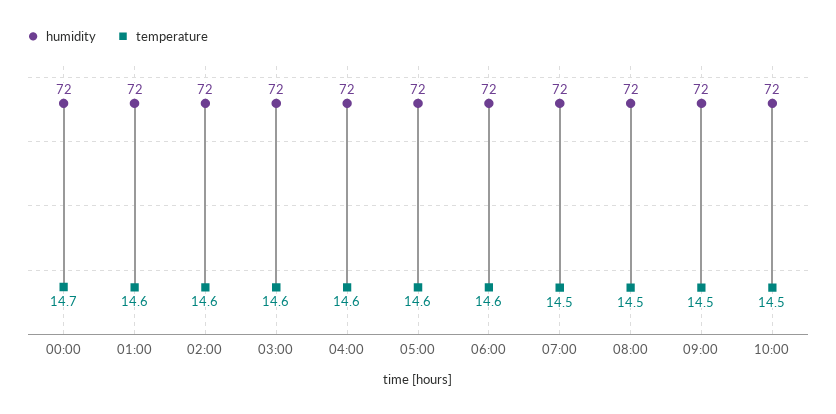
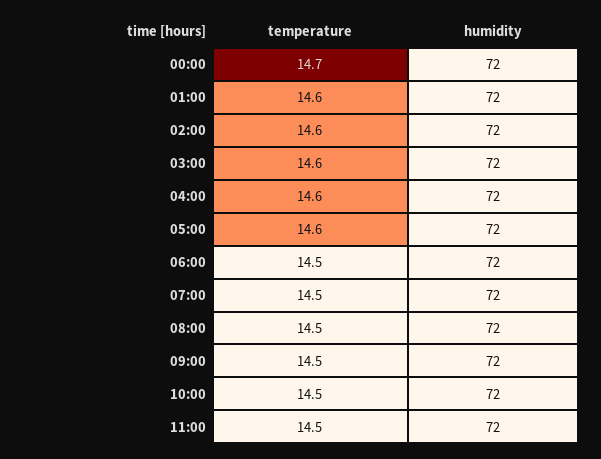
temperature, 06:00: 14.6 -> 14.5
temperature, 11:00: none -> 14.5
humidity, 11:00: none -> 72

